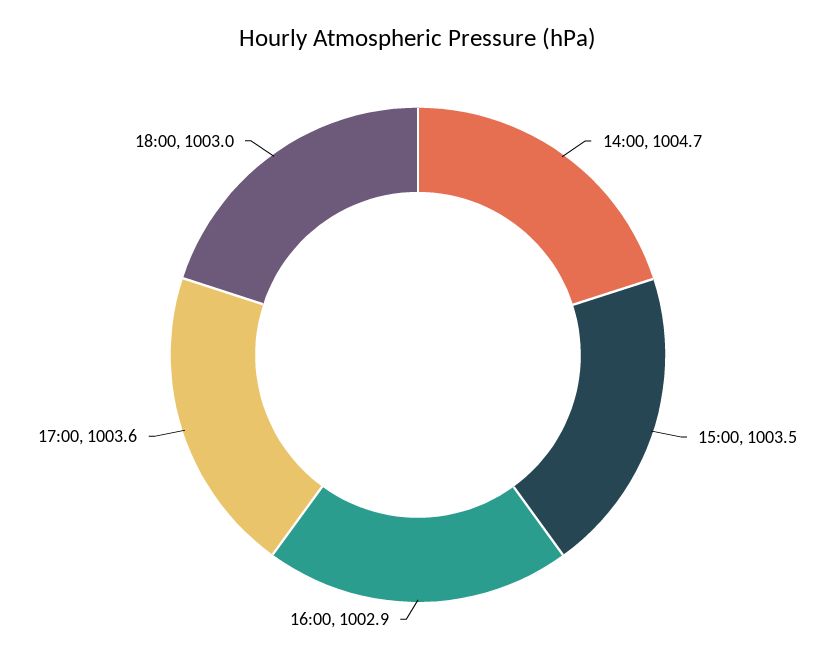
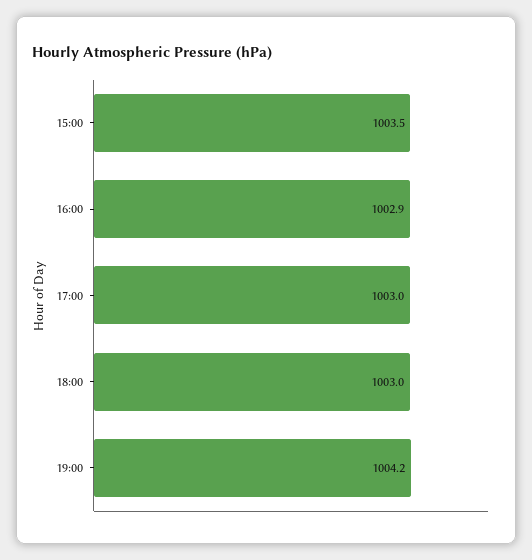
14:00: 1004.7 -> none
17:00: 1003.6 -> 1003
19:00: none -> 1004.2

